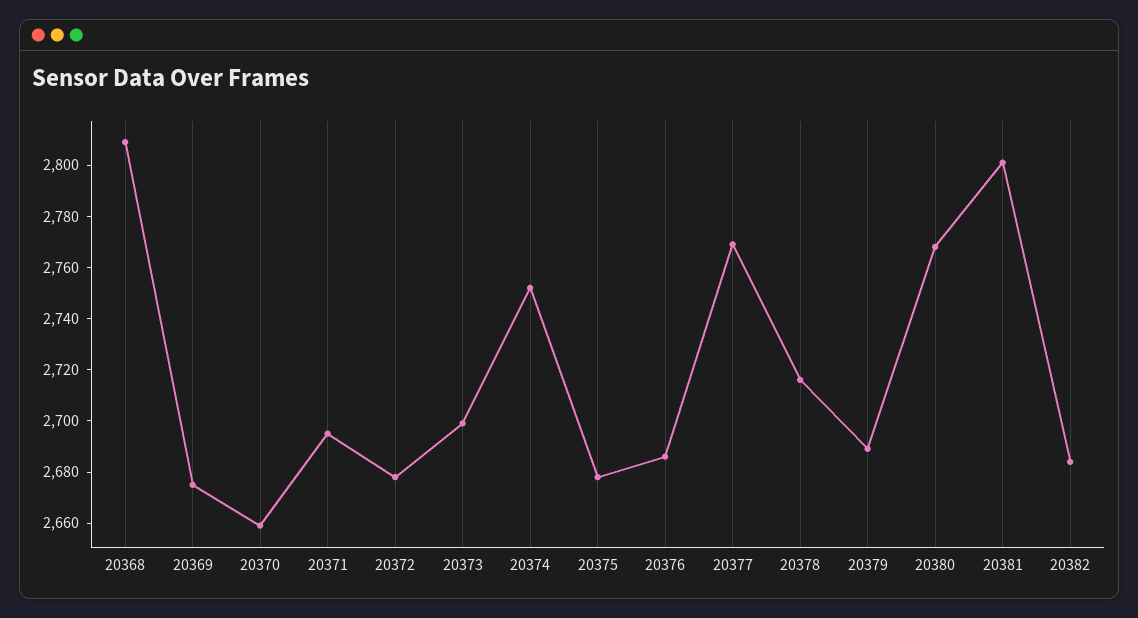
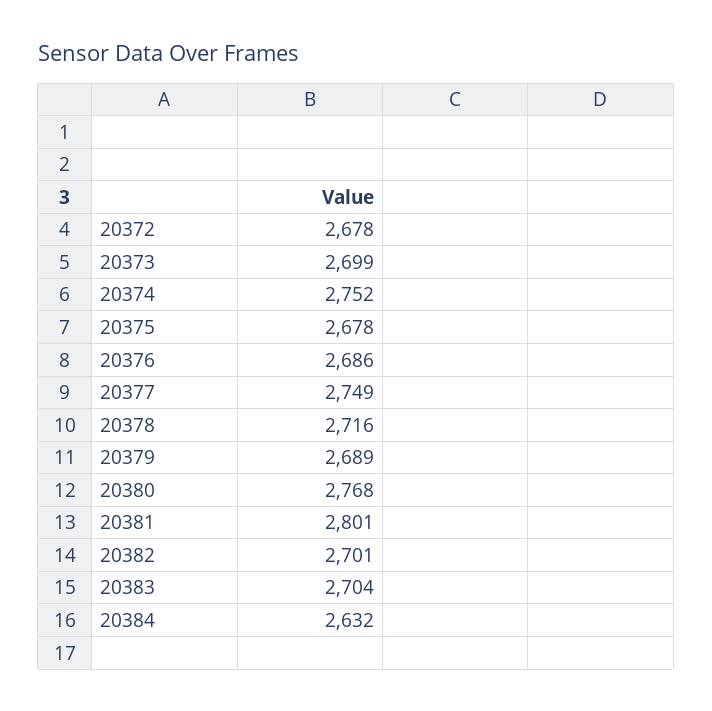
20368: 2810 -> none
20369: 2675 -> none
20370: 2660 -> none
20371: 2695 -> none
20377: 2770 -> 2749
20382: 2685 -> 2701
20383: none -> 2704
20384: none -> 2632

